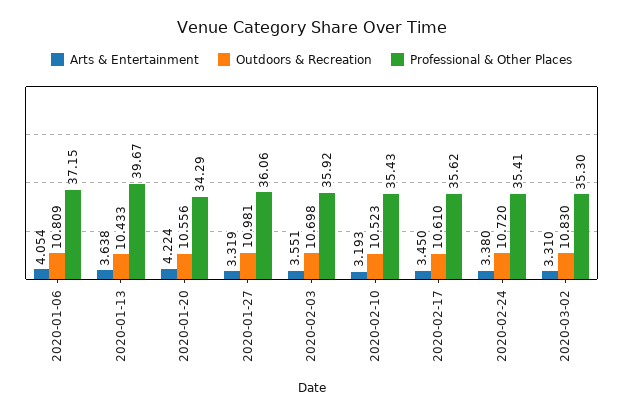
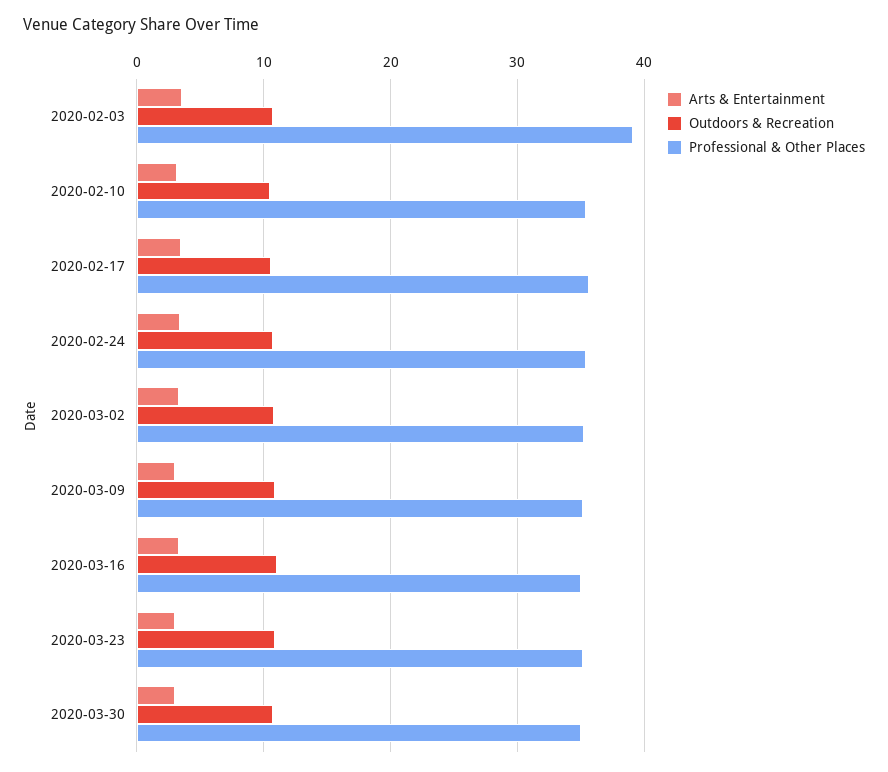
Arts & Entertainment, 2020-01-06: 4.054 -> none
Outdoors & Recreation, 2020-01-06: 10.809 -> none
Professional & Other Places, 2020-01-06: 37.15 -> none
Arts & Entertainment, 2020-01-13: 3.638 -> none
Outdoors & Recreation, 2020-01-13: 10.433 -> none
Professional & Other Places, 2020-01-13: 39.67 -> none
Arts & Entertainment, 2020-01-20: 4.224 -> none
Outdoors & Recreation, 2020-01-20: 10.556 -> none
Professional & Other Places, 2020-01-20: 34.29 -> none
Arts & Entertainment, 2020-01-27: 3.319 -> none
Outdoors & Recreation, 2020-01-27: 10.981 -> none
Professional & Other Places, 2020-01-27: 36.06 -> none
Professional & Other Places, 2020-02-03: 35.92 -> 39
Arts & Entertainment, 2020-03-09: none -> 3
Outdoors & Recreation, 2020-03-09: none -> 11
Professional & Other Places, 2020-03-09: none -> 35
Arts & Entertainment, 2020-03-16: none -> 3
Outdoors & Recreation, 2020-03-16: none -> 11
Professional & Other Places, 2020-03-16: none -> 35
Arts & Entertainment, 2020-03-23: none -> 3
Outdoors & Recreation, 2020-03-23: none -> 11
Professional & Other Places, 2020-03-23: none -> 35
Arts & Entertainment, 2020-03-30: none -> 3
Outdoors & Recreation, 2020-03-30: none -> 11
Professional & Other Places, 2020-03-30: none -> 35

